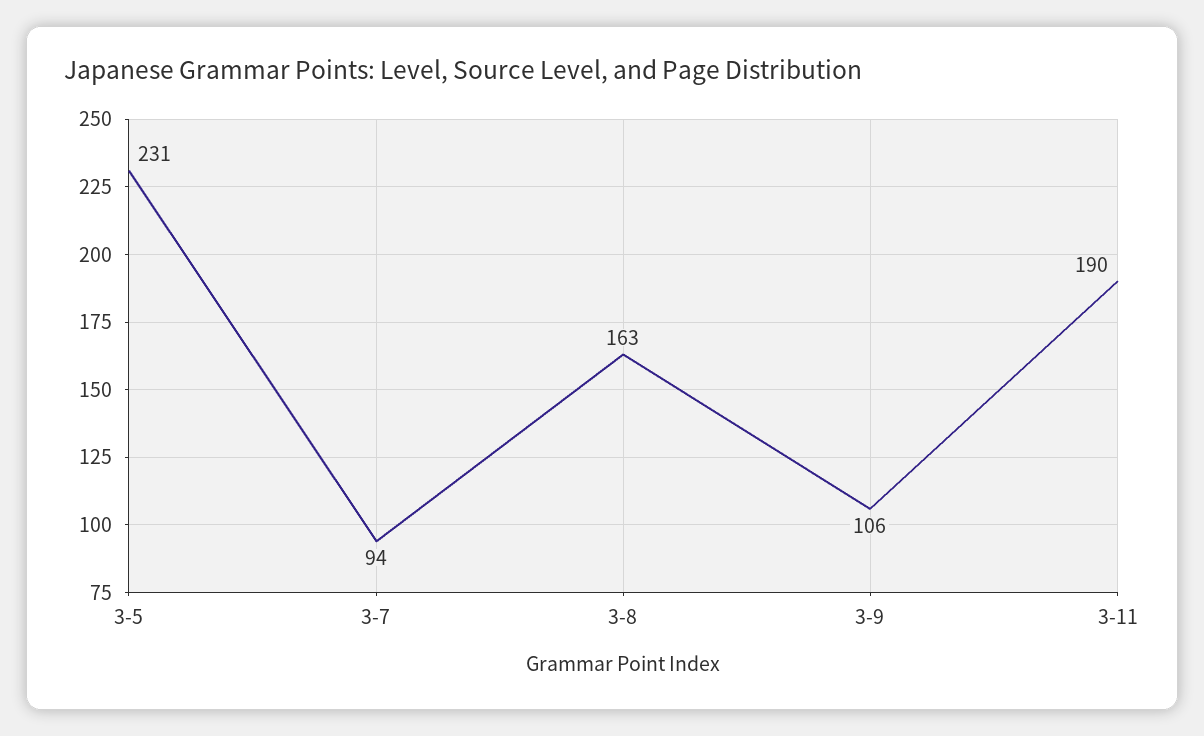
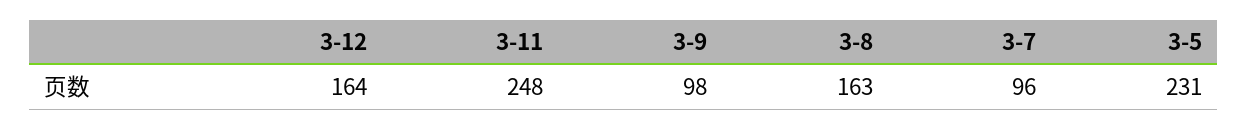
3-7: 94 -> 96
3-9: 106 -> 98
3-11: 190 -> 248
3-12: none -> 164

